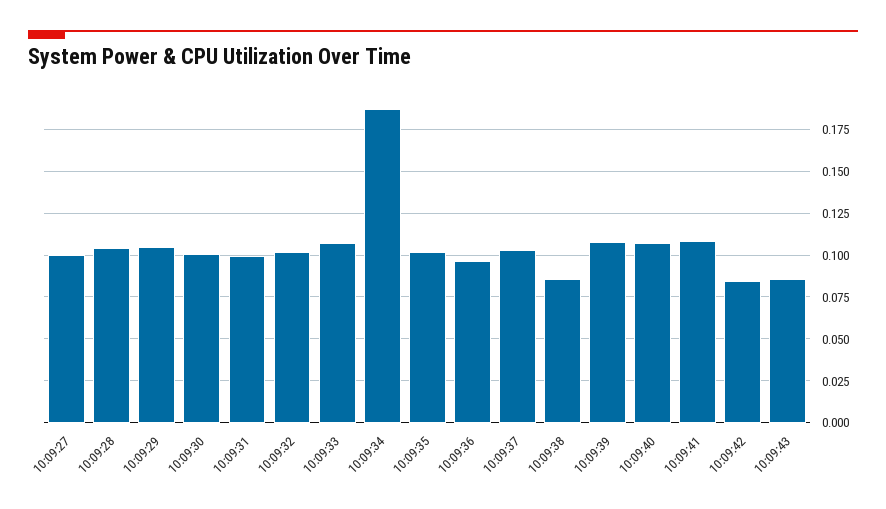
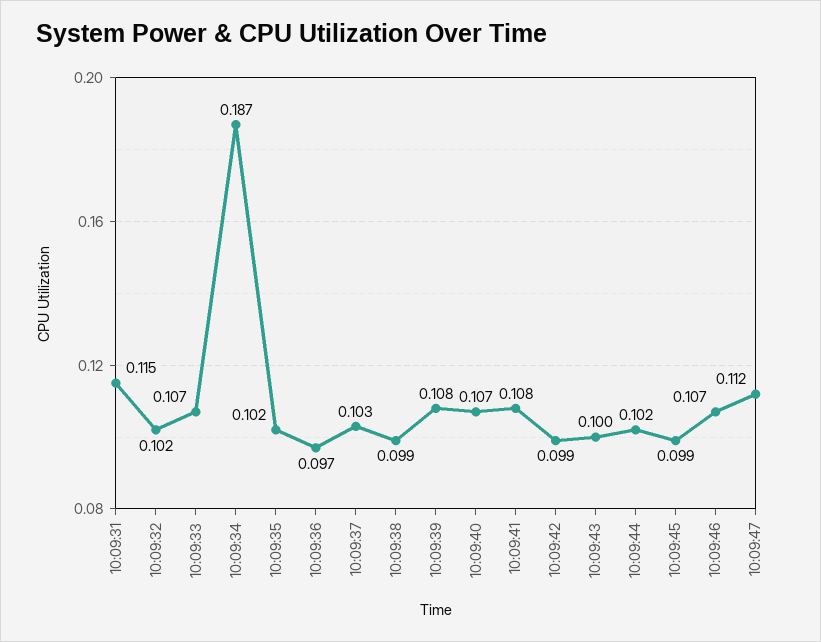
10:09:27: 0.1 -> none
10:09:28: 0.105 -> none
10:09:29: 0.105 -> none
10:09:30: 0.1 -> none
10:09:31: 0.1 -> 0.115
10:09:38: 0.085 -> 0.099
10:09:42: 0.085 -> 0.099
10:09:43: 0.085 -> 0.1
10:09:44: none -> 0.102
10:09:45: none -> 0.099
10:09:46: none -> 0.107
10:09:47: none -> 0.112

